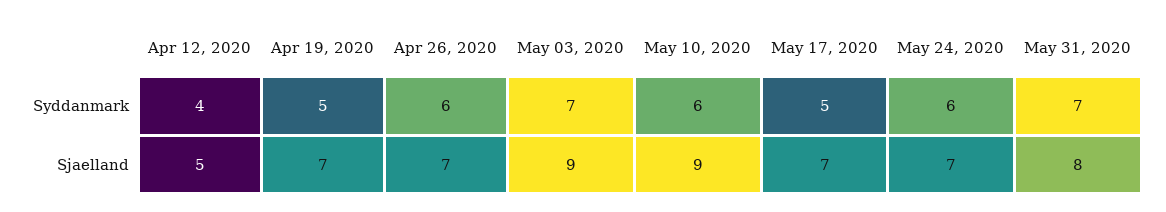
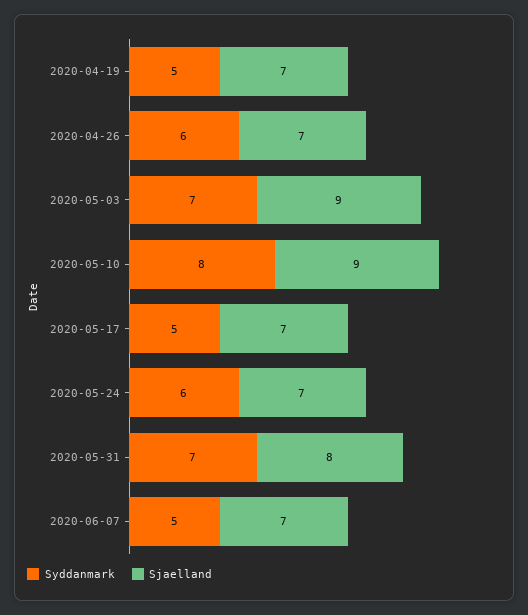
Syddanmark, Apr 12, 2020: 4 -> none
Syddanmark, May 10, 2020: 6 -> 8
Sjaelland, Apr 12, 2020: 5 -> none
Syddanmark, 2020-06-07: none -> 5
Sjaelland, 2020-06-07: none -> 7

